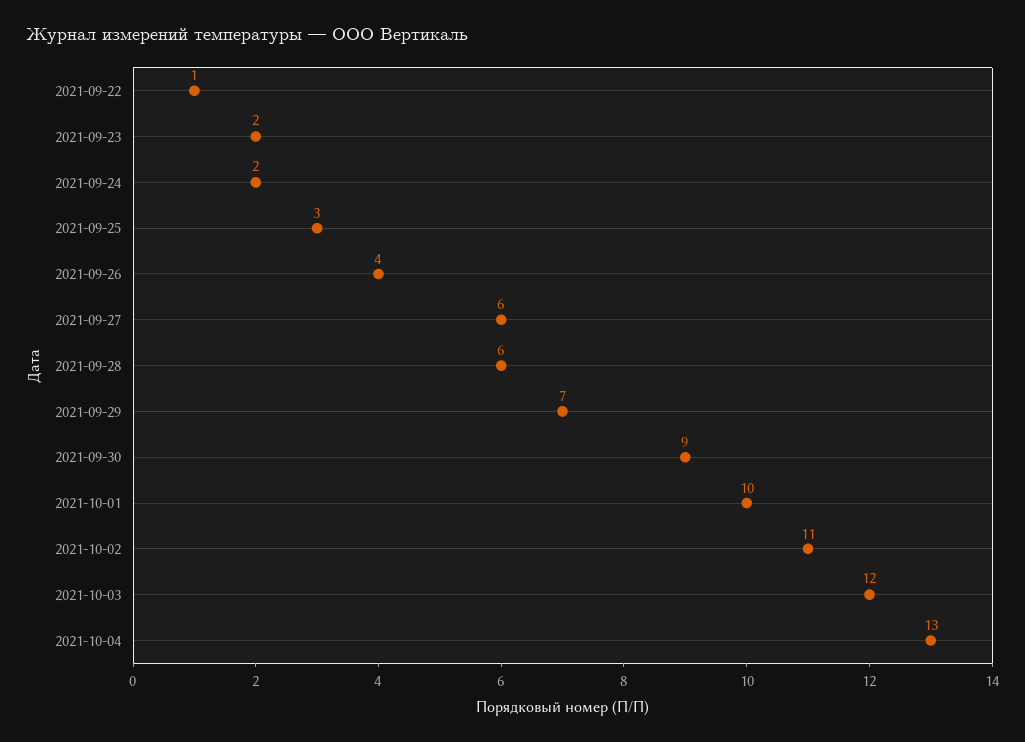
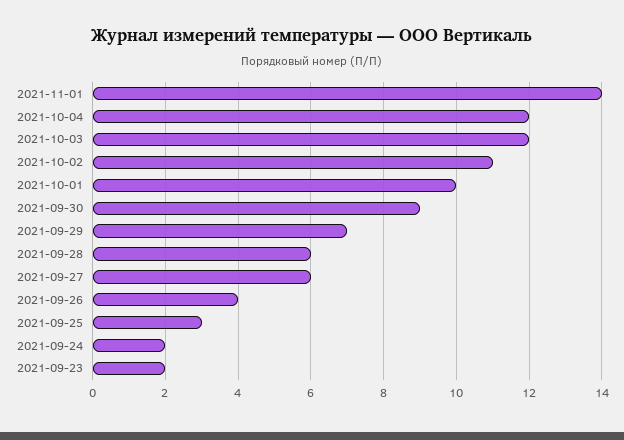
2021-09-22: 1 -> none
2021-10-04: 13 -> 12
2021-11-01: none -> 14

